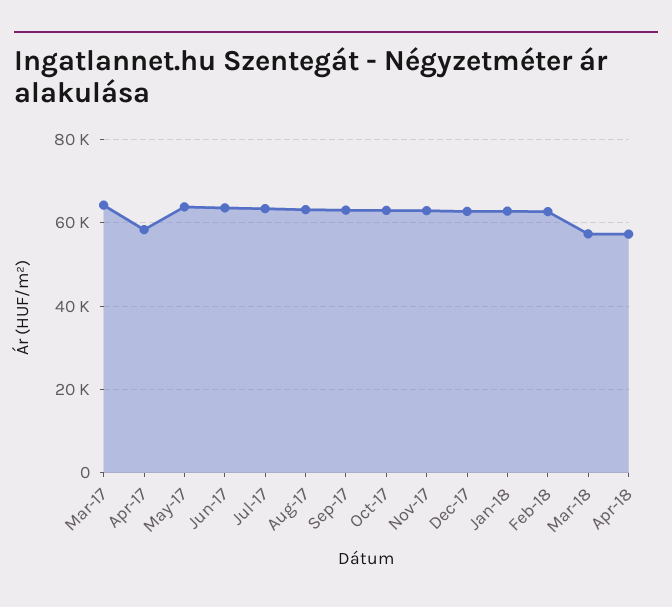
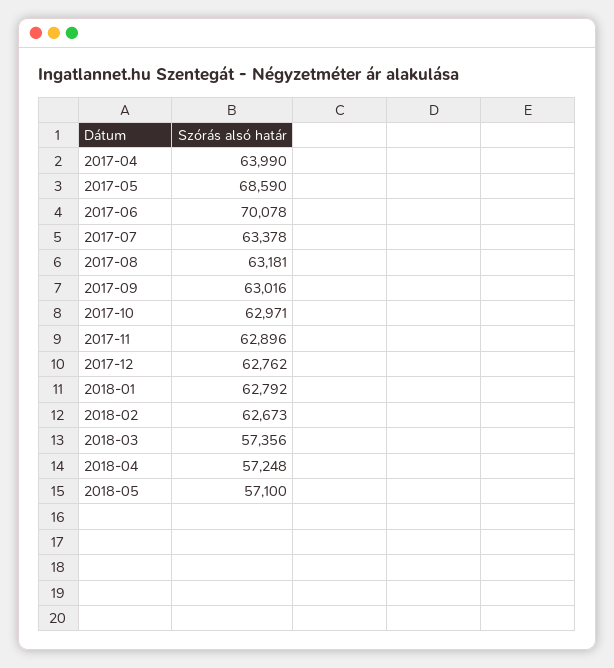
Mar-17: 64000 -> none
Apr-17: 58000 -> 63990
May-17: 64000 -> 68590
Jun-17: 64000 -> 70078
2018-05: none -> 57100

